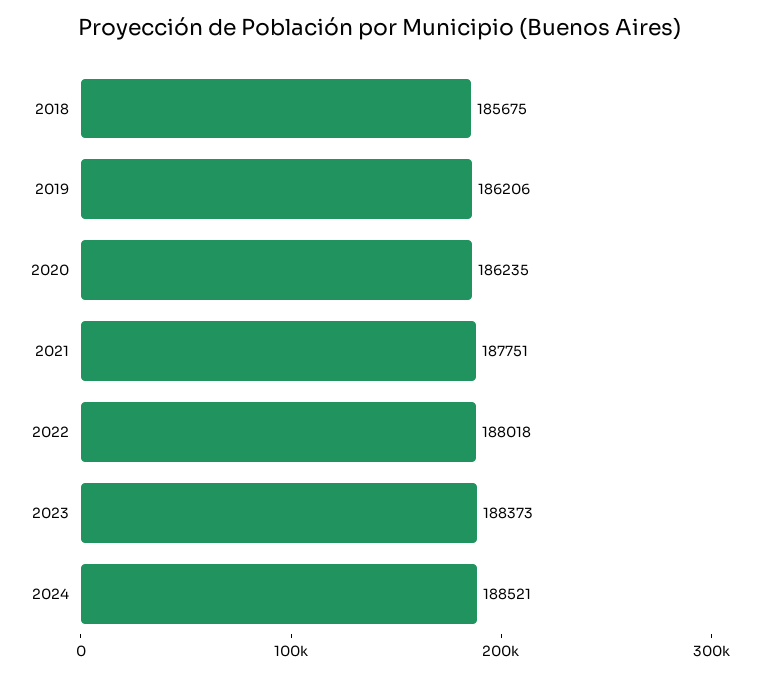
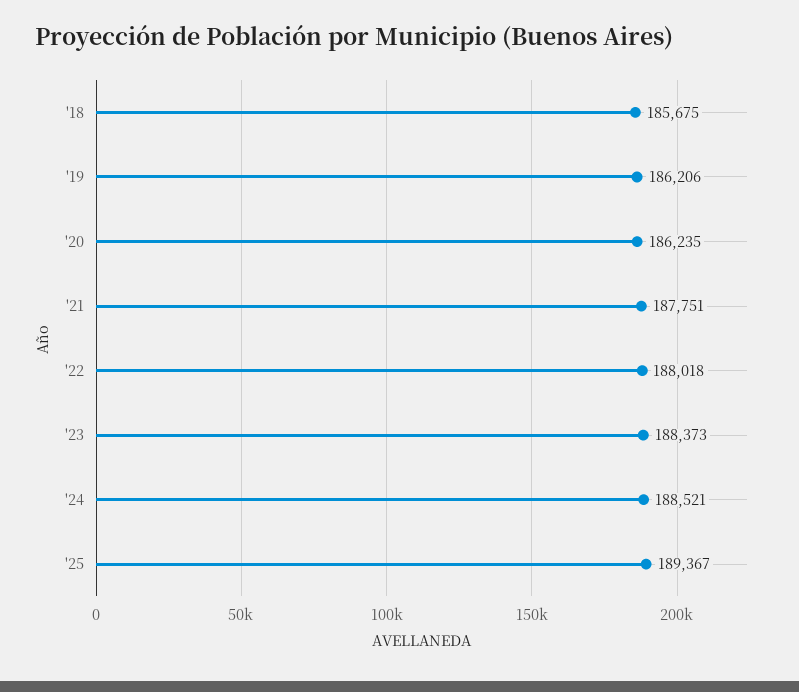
'25: none -> 189367

